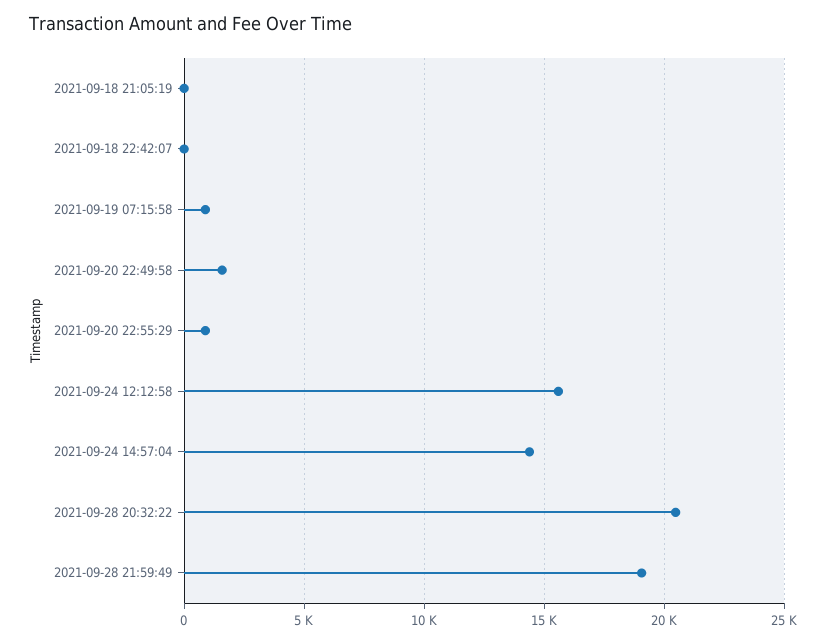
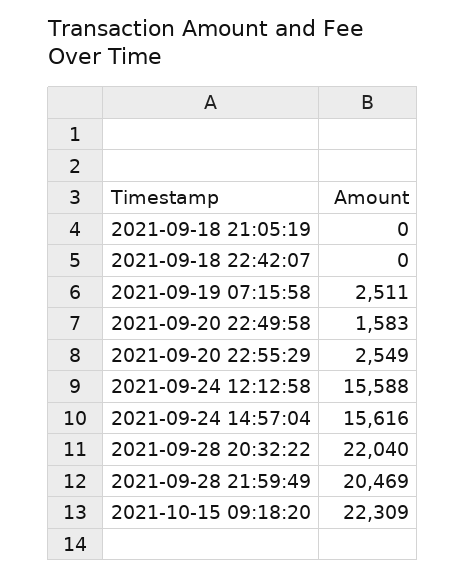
2021-09-19 07:15:58: 1000 -> 2511
2021-09-20 22:55:29: 1000 -> 2549
2021-09-24 14:57:04: 14500 -> 15616
2021-09-28 20:32:22: 20500 -> 22040
2021-09-28 21:59:49: 19000 -> 20469
2021-10-15 09:18:20: none -> 22309

